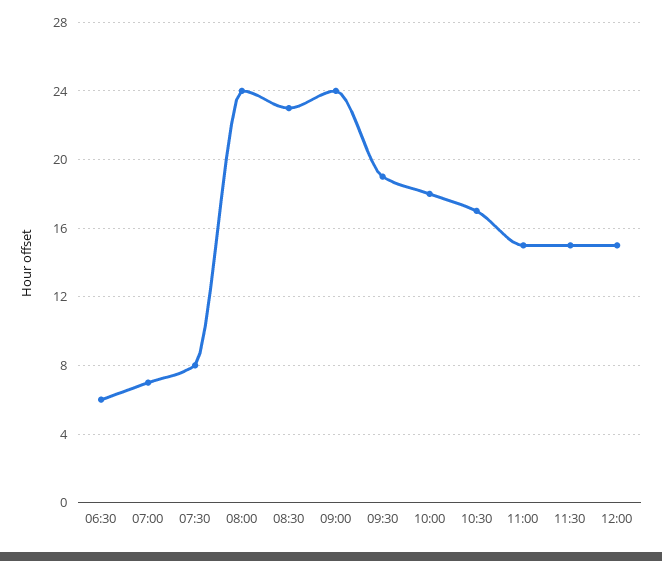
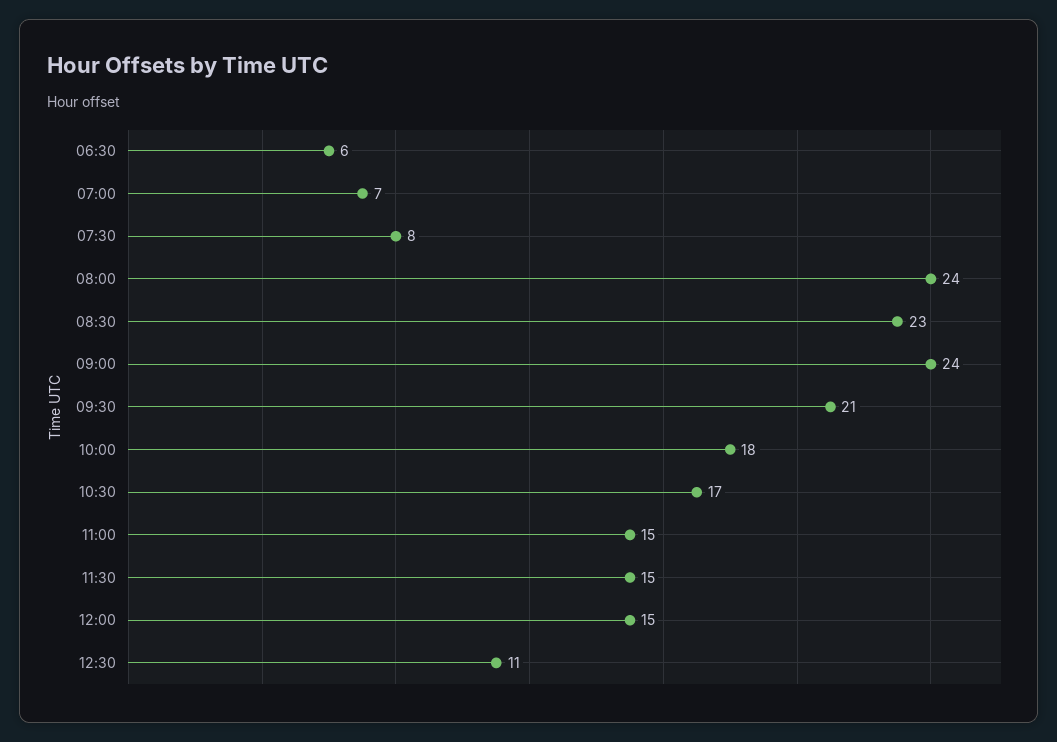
09:30: 19 -> 21
12:30: none -> 11

